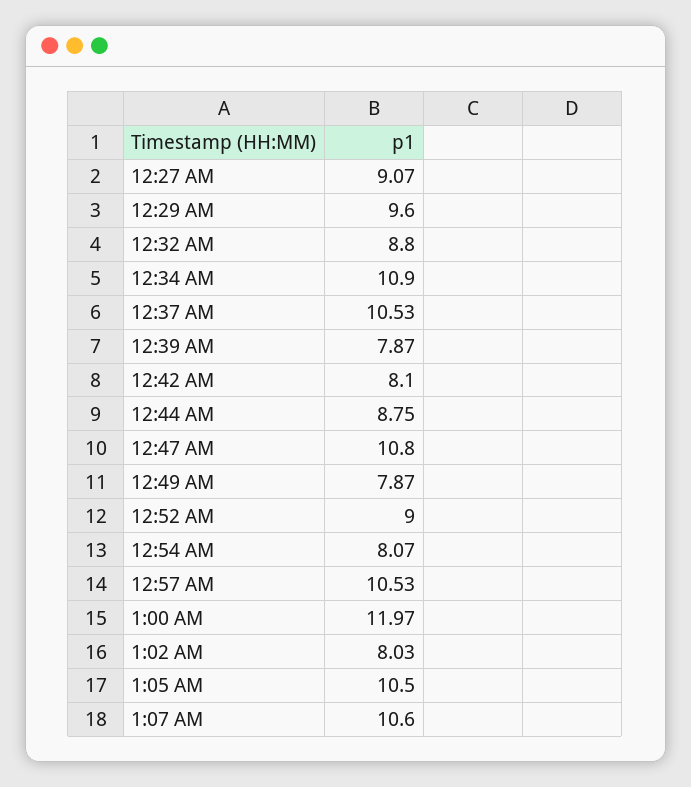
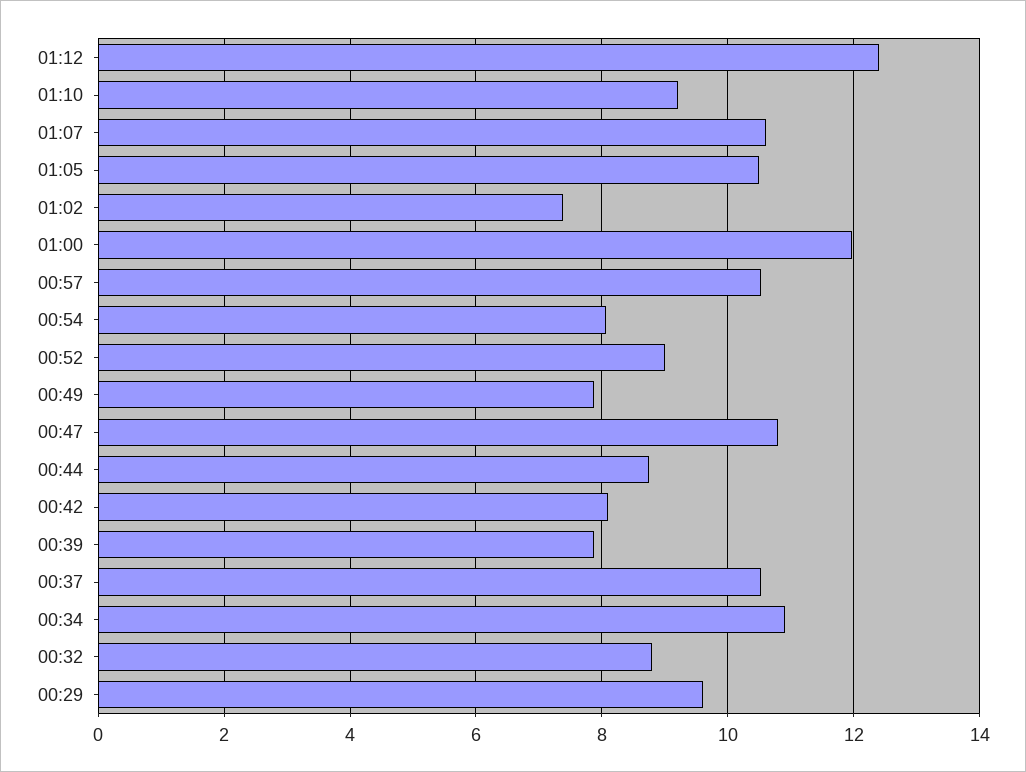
12:27 AM: 9.07 -> none
1:02 AM: 8.03 -> 7.4
01:12: none -> 12.4
01:10: none -> 9.2

